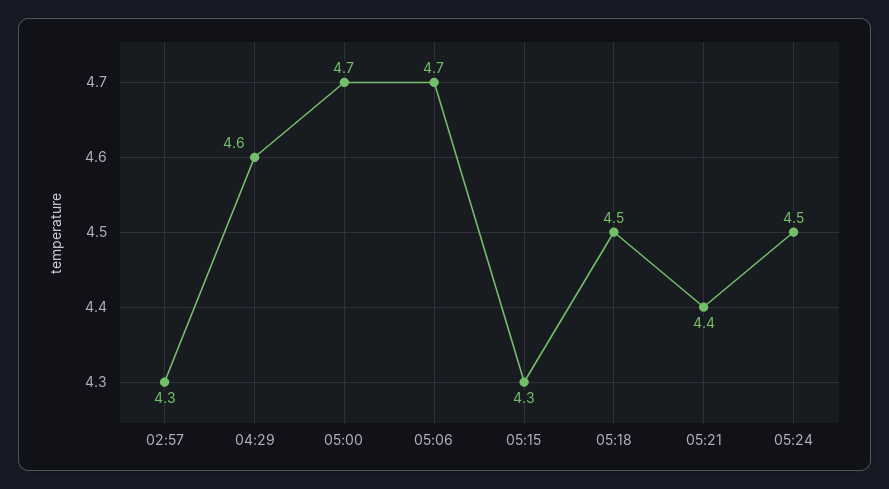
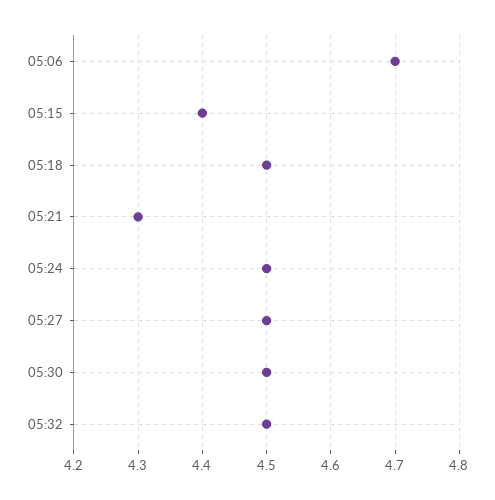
02:57: 4.3 -> none
04:29: 4.6 -> none
05:00: 4.7 -> none
05:15: 4.3 -> 4.4
05:21: 4.4 -> 4.3
05:27: none -> 4.5
05:30: none -> 4.5
05:32: none -> 4.5

